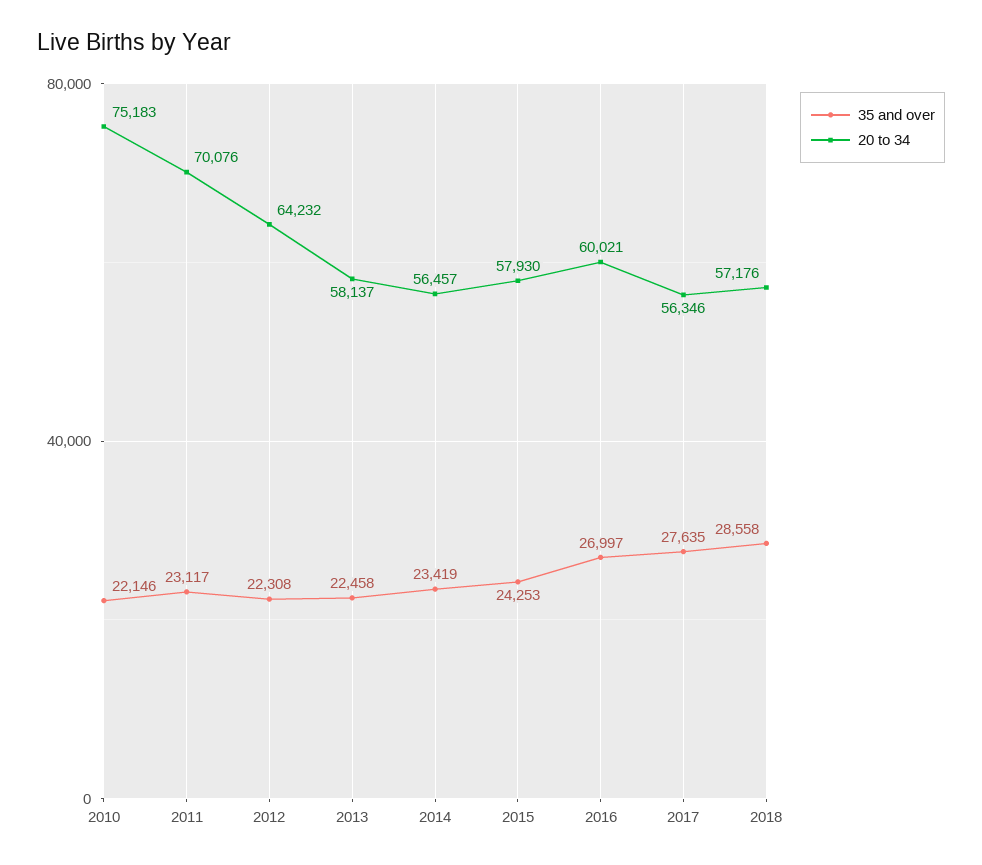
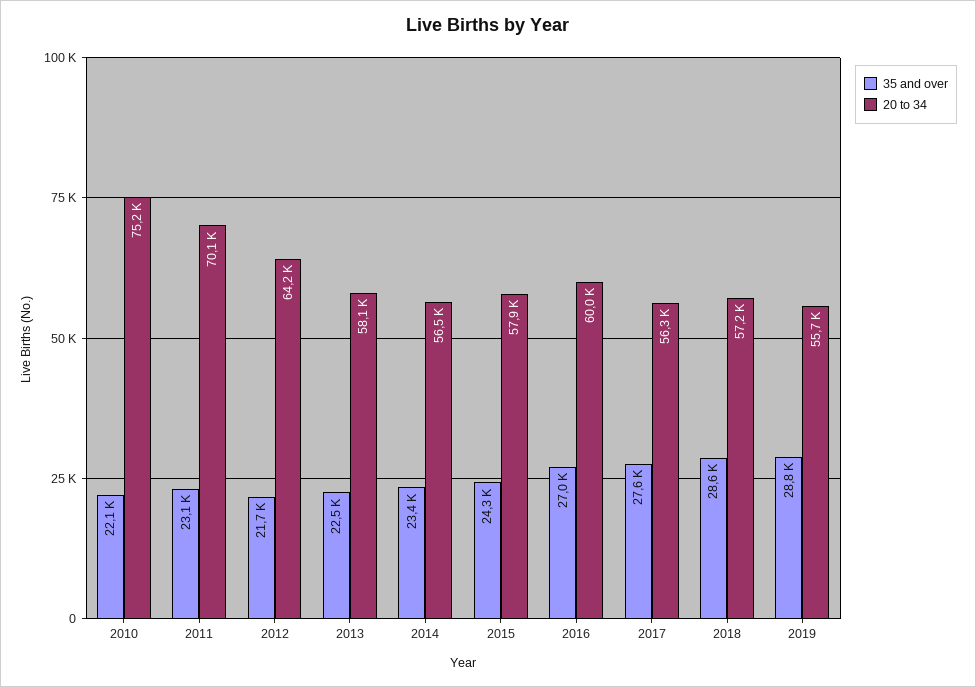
35 and over, 2012: 22308 -> 21700
35 and over, 2019: none -> 28800
20 to 34, 2019: none -> 55700

